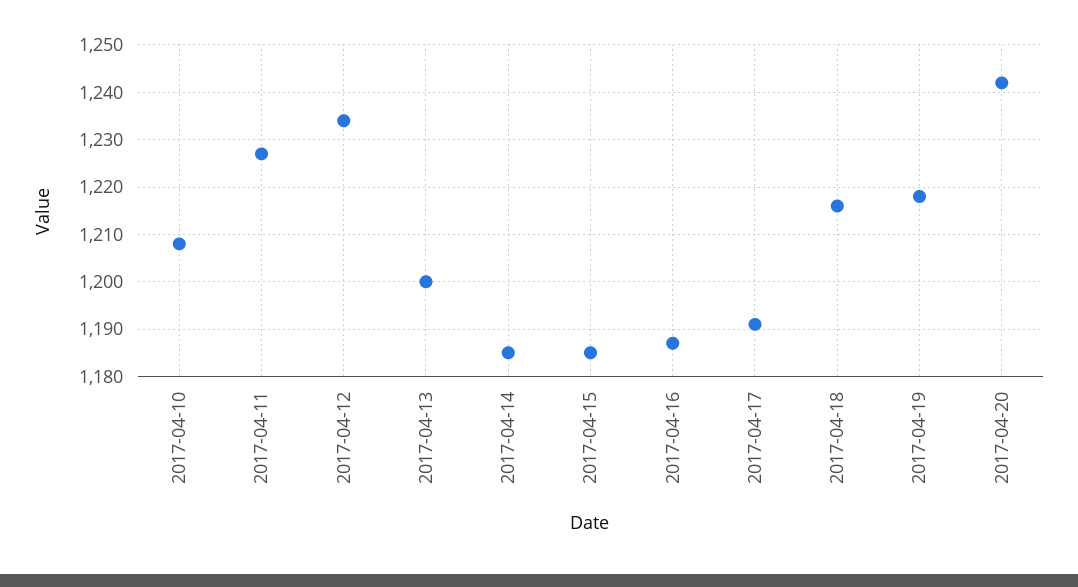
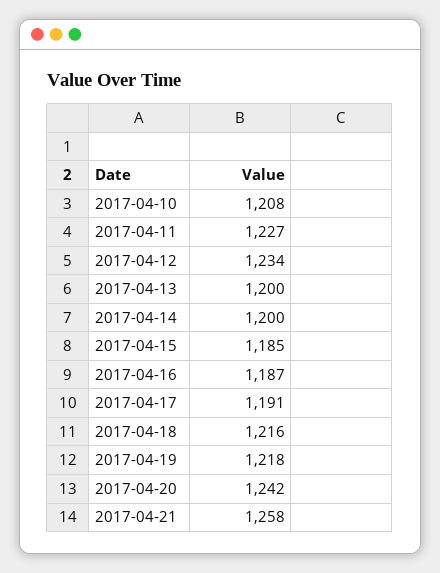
2017-04-14: 1185 -> 1200
2017-04-21: none -> 1258

